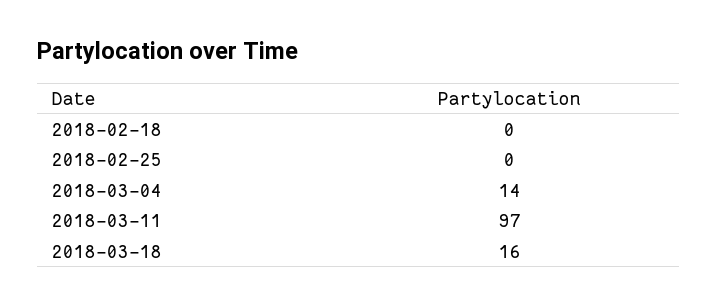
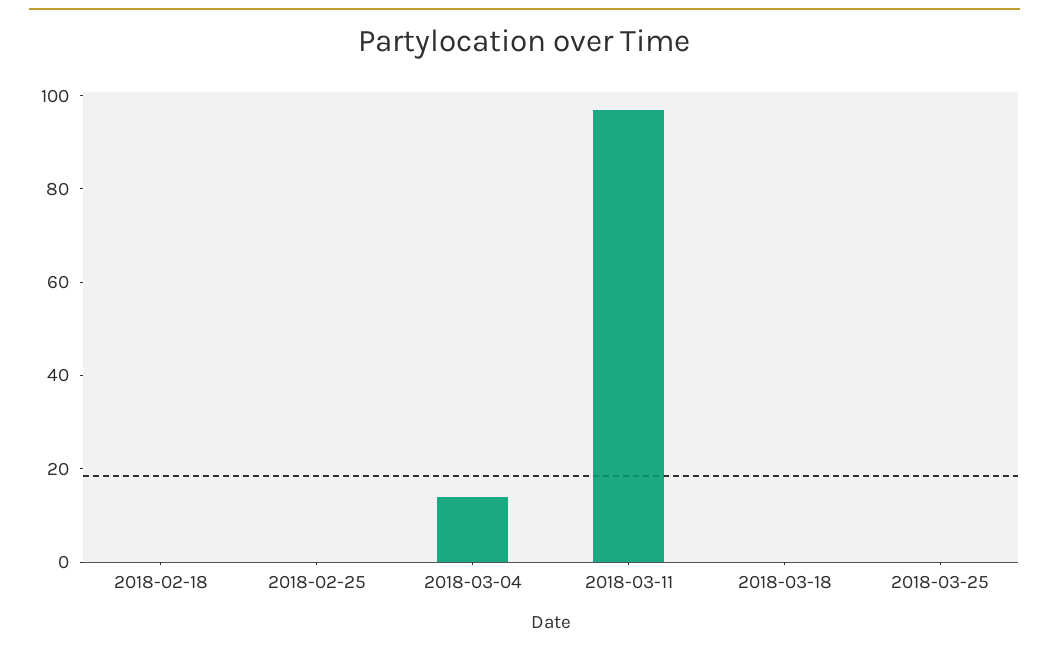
2018-03-18: 16 -> 0
2018-03-25: none -> 0

